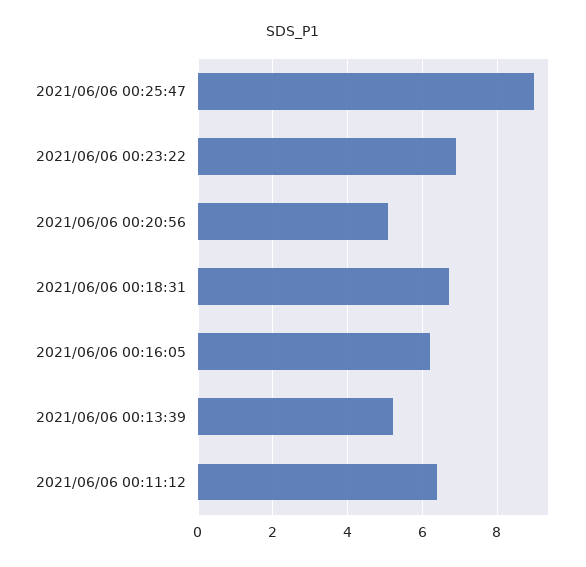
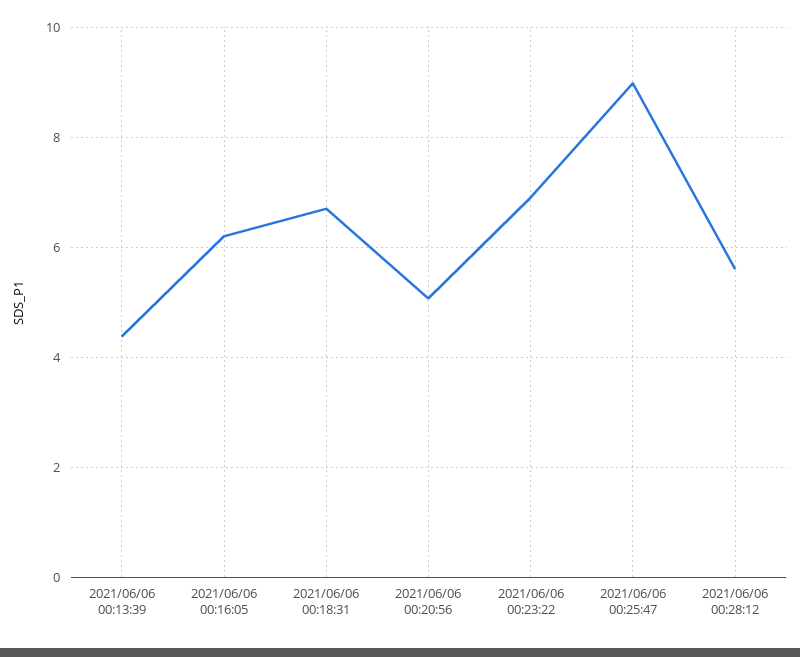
2021/06/06 00:13:39: 5.2 -> 4.4
2021/06/06 00:11:12: 6.4 -> none
2021/06/06 00:28:12: none -> 5.6

